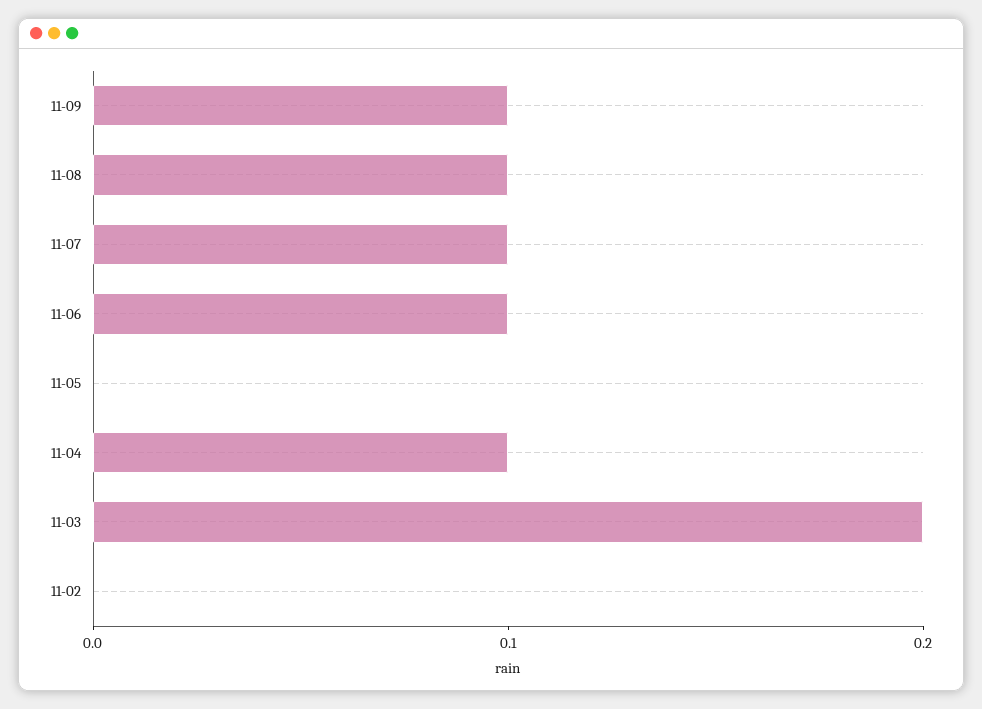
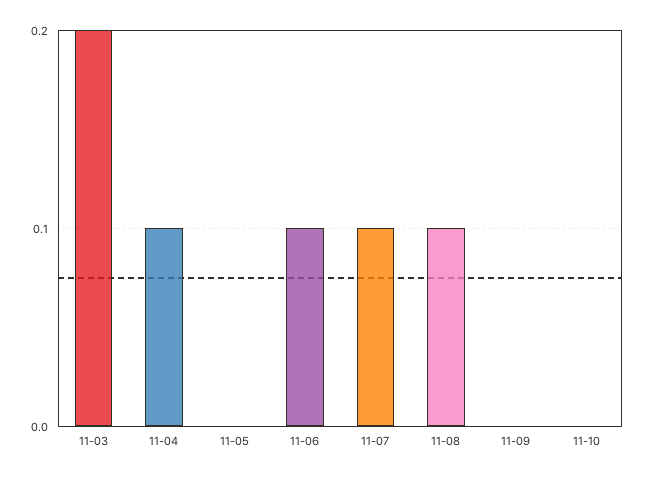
11-09: 0.1 -> 0
11-02: 0 -> none
11-10: none -> 0

